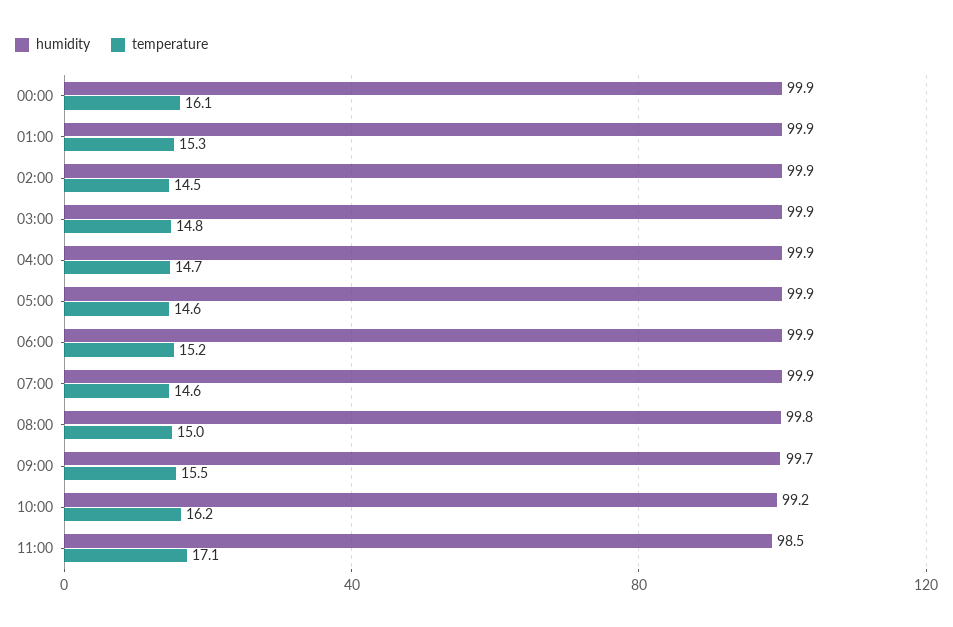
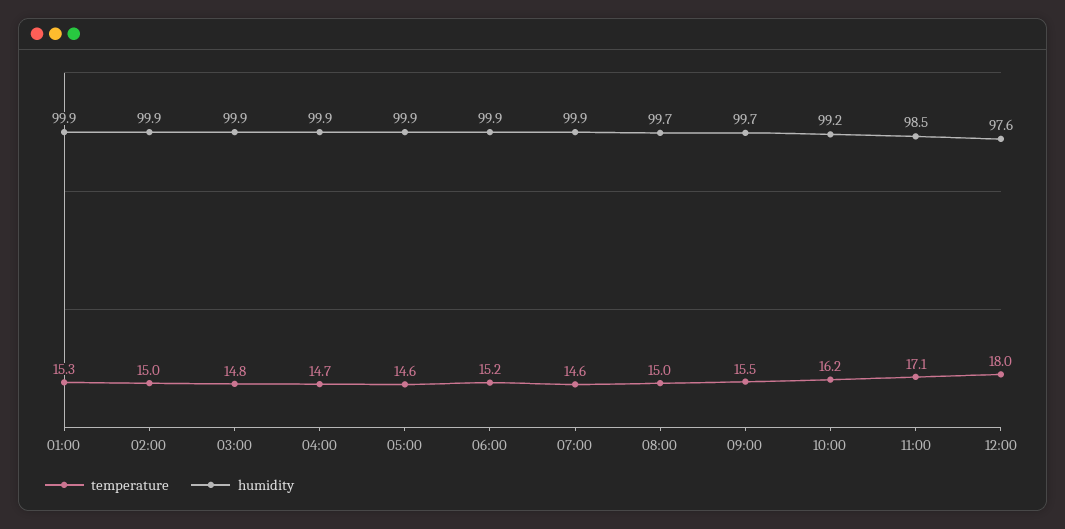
humidity, 00:00: 99.9 -> none
temperature, 00:00: 16.1 -> none
temperature, 02:00: 14.5 -> 15
humidity, 08:00: 99.8 -> 99.7
temperature, 12:00: none -> 18
humidity, 12:00: none -> 97.6

